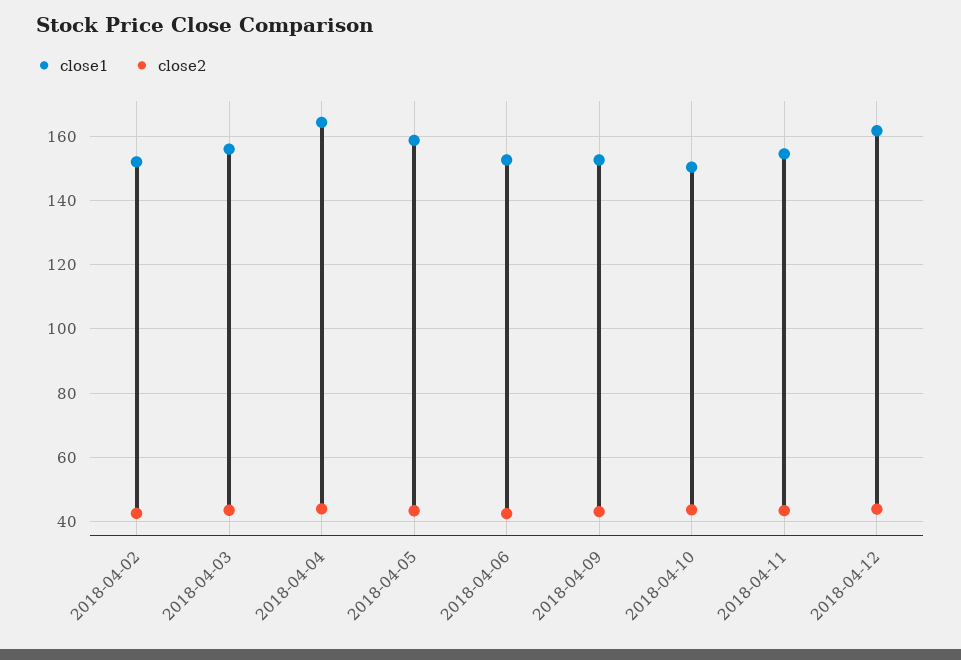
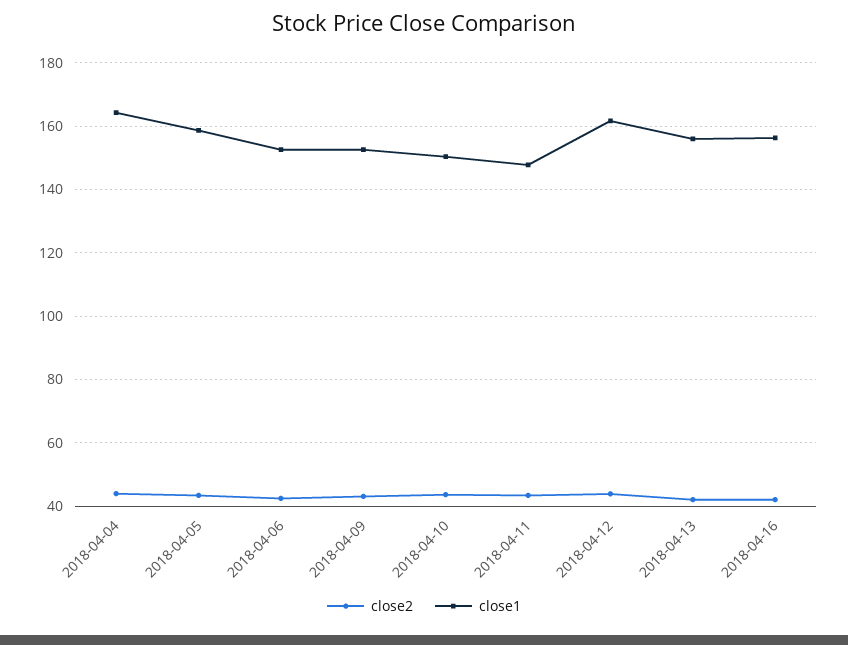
close1, 2018-04-02: 152 -> none
close2, 2018-04-02: 42 -> none
close1, 2018-04-03: 156 -> none
close2, 2018-04-03: 44 -> none
close1, 2018-04-11: 154 -> 148
close2, 2018-04-13: none -> 42
close1, 2018-04-13: none -> 156
close2, 2018-04-16: none -> 42
close1, 2018-04-16: none -> 156

